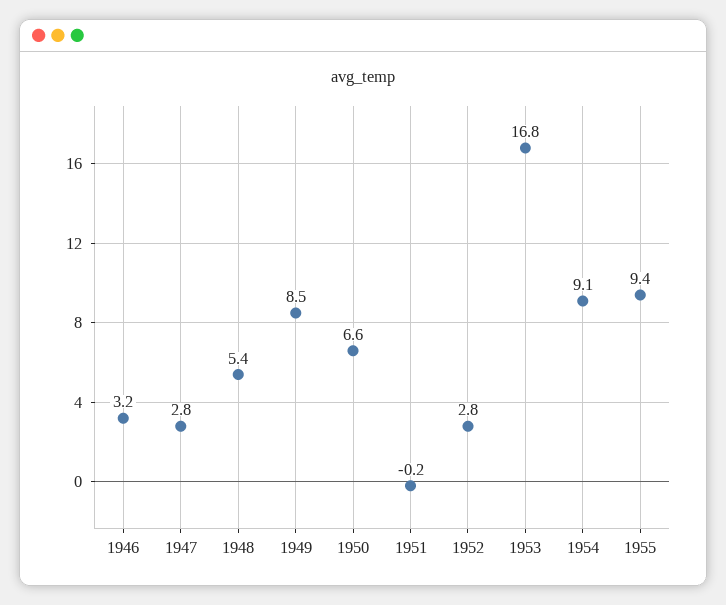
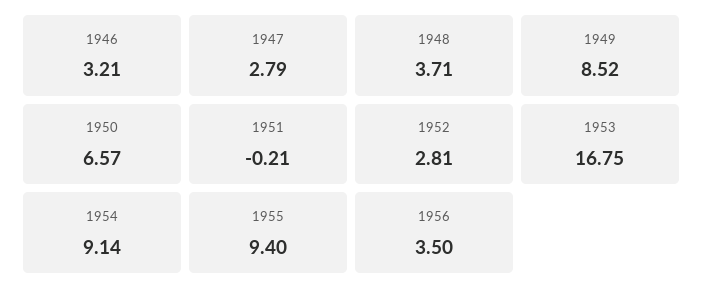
1948: 5.4 -> 3.71
1956: none -> 3.5

